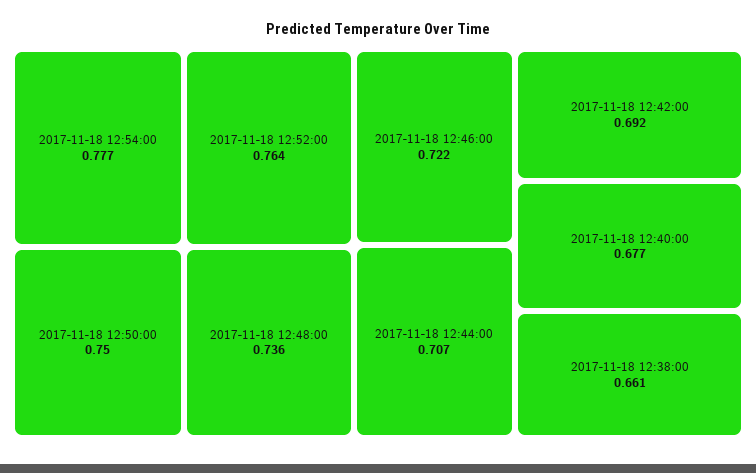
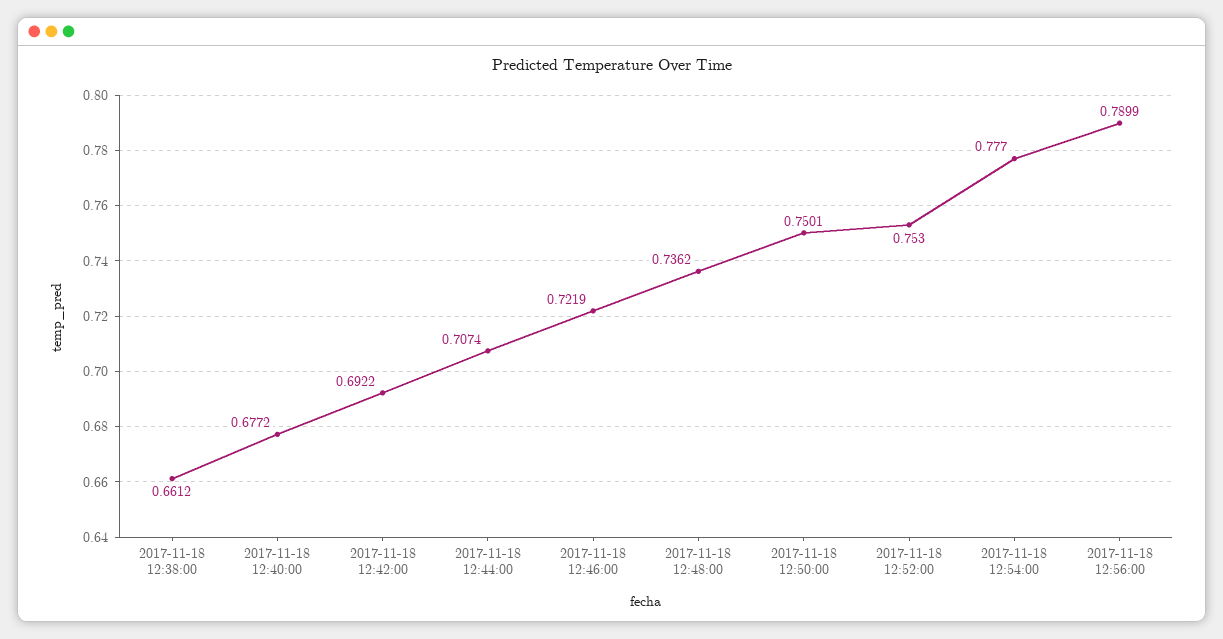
2017-11-18 12:52:00: 0.764 -> 0.753
2017-11-18 12:56:00: none -> 0.7899

